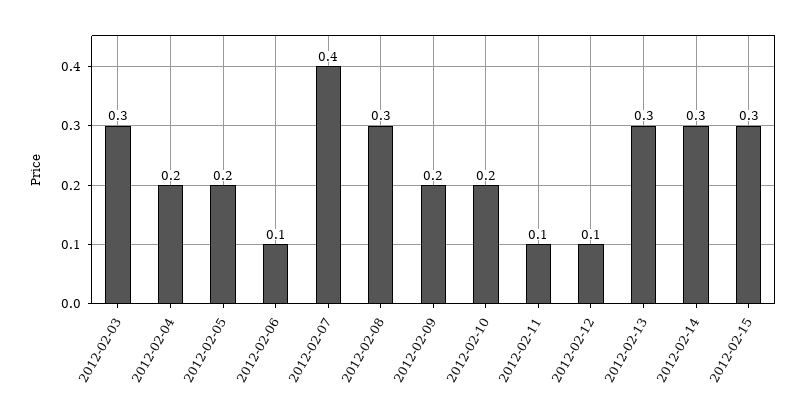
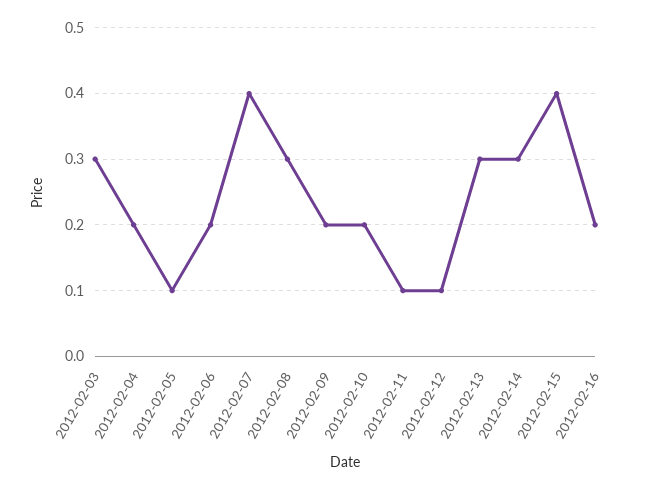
2012-02-05: 0.2 -> 0.1
2012-02-06: 0.1 -> 0.2
2012-02-15: 0.3 -> 0.4
2012-02-16: none -> 0.2

